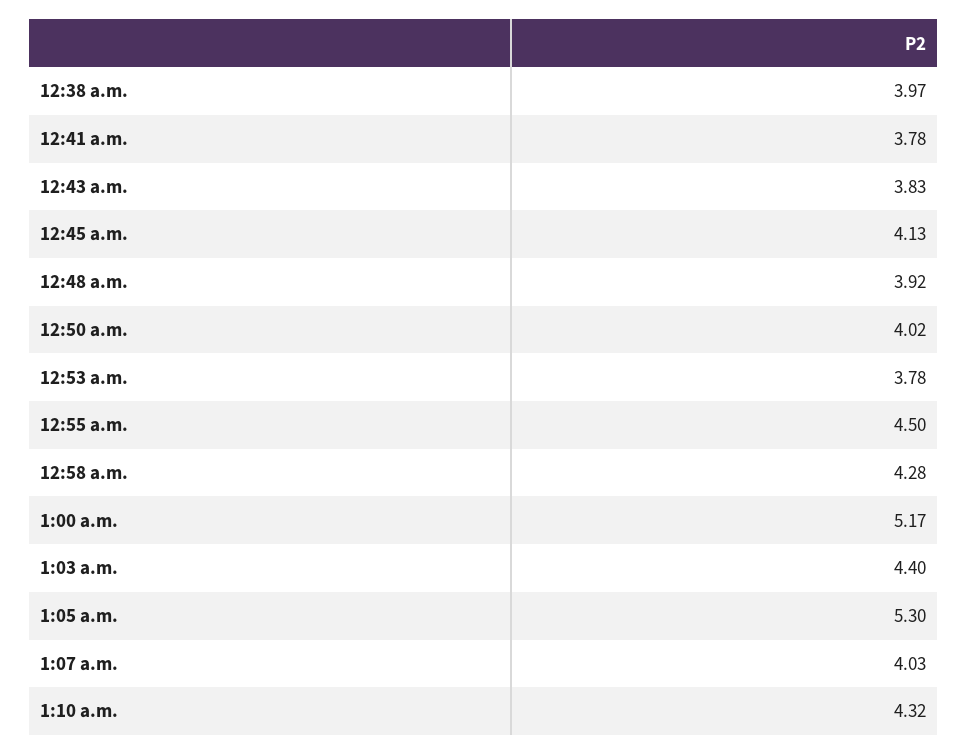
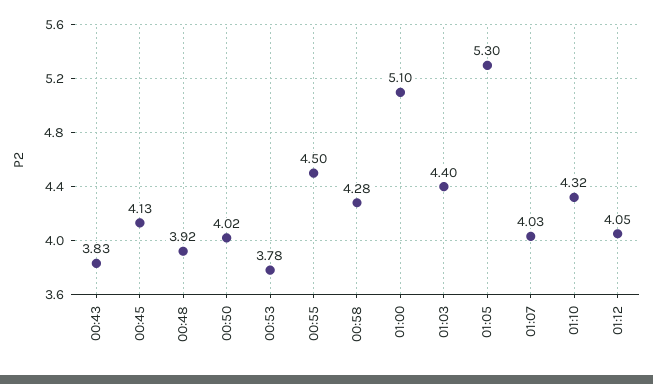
12:38 a.m.: 3.97 -> none
12:41 a.m.: 3.78 -> none
1:00 a.m.: 5.17 -> 5.1
01:12: none -> 4.05

